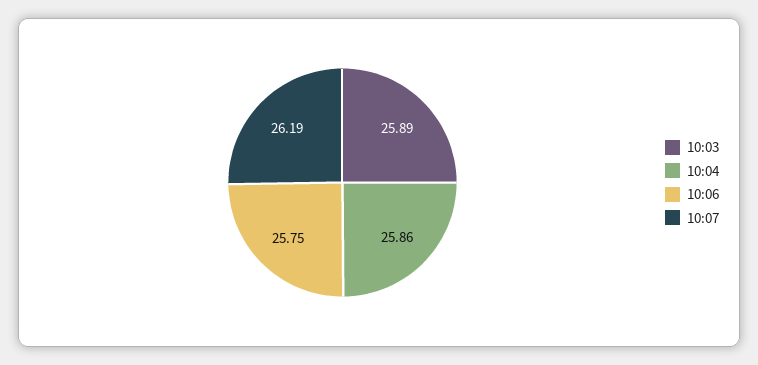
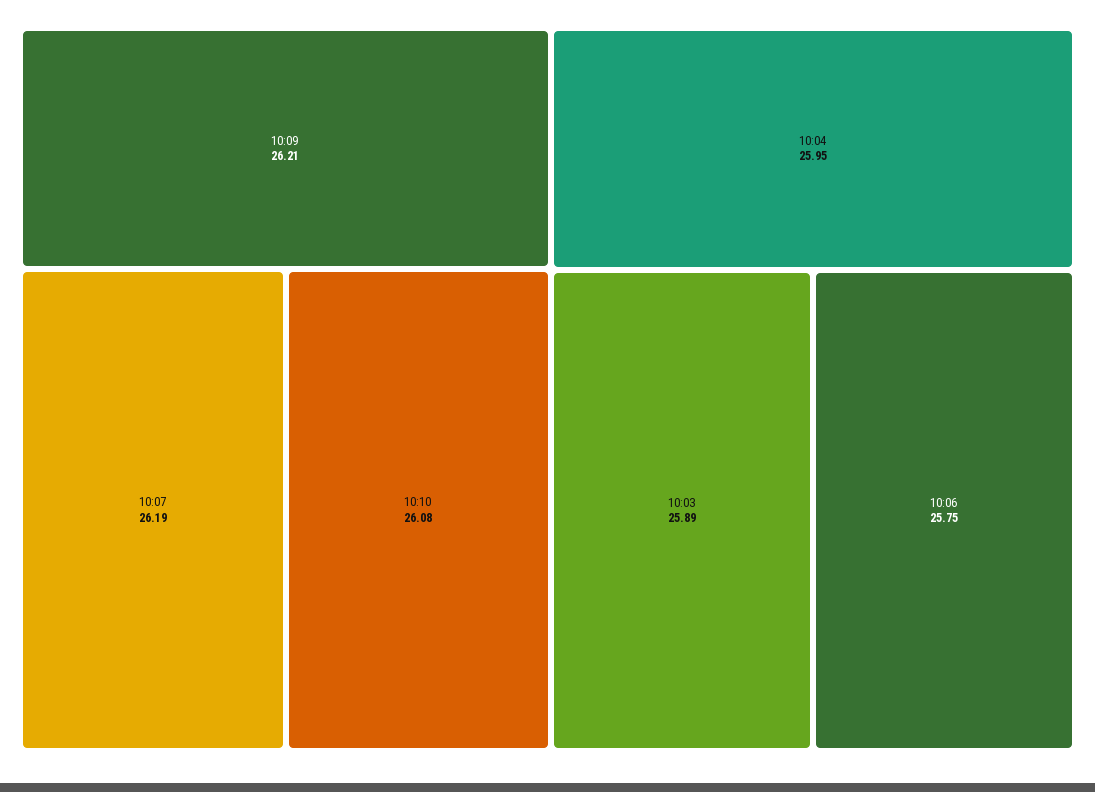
10:04: 25.86 -> 25.95
10:09: none -> 26.21
10:10: none -> 26.08

